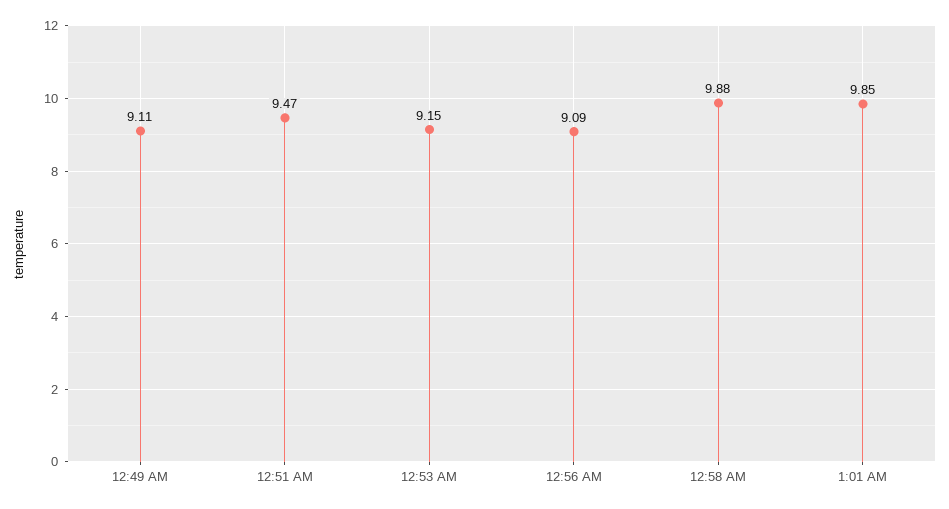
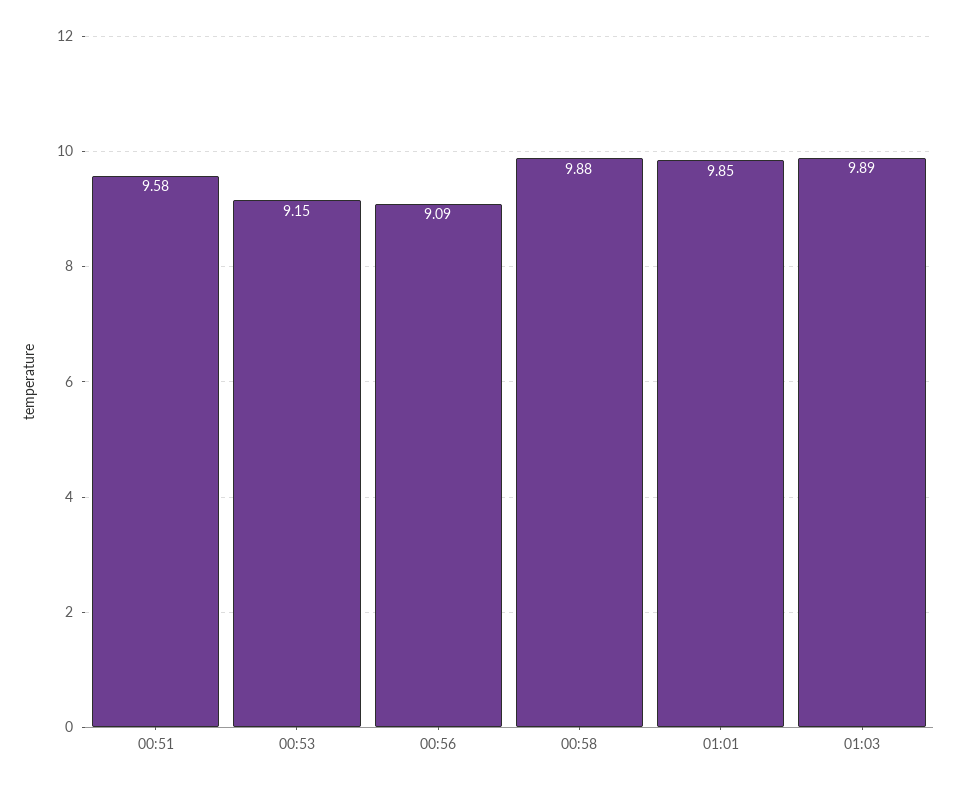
12:49 AM: 9.11 -> none
12:51 AM: 9.47 -> 9.58
01:03: none -> 9.89

